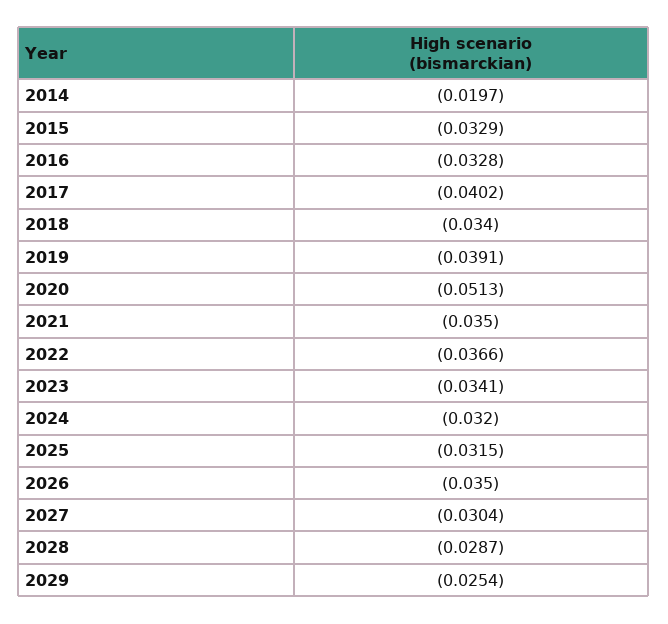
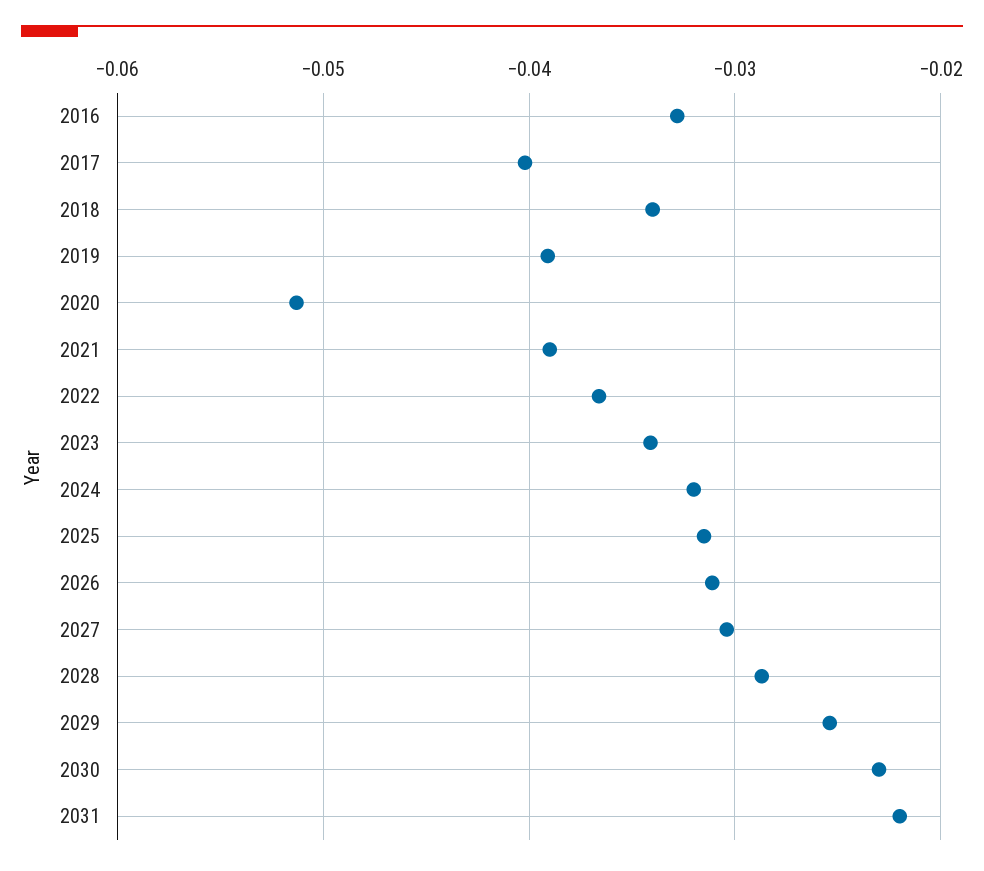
2014: -0.0197 -> none
2015: -0.0329 -> none
2021: -0.035 -> -0.039
2026: -0.035 -> -0.031
2030: none -> -0.023
2031: none -> -0.022

